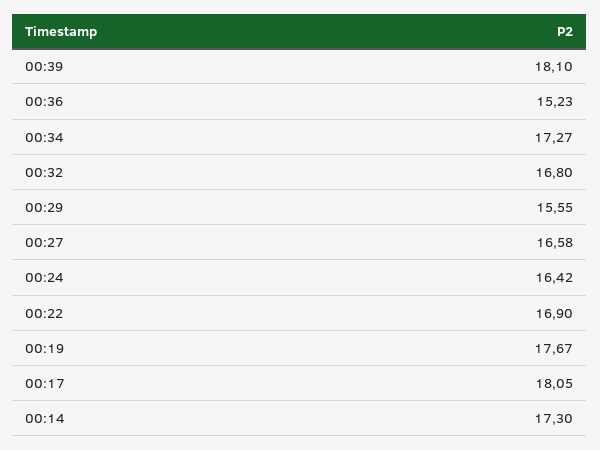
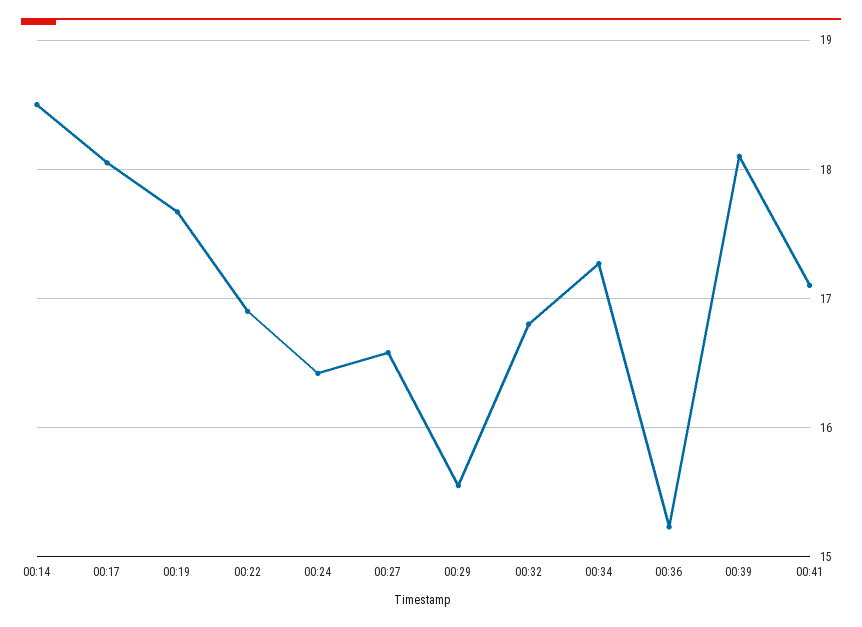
00:14: 17.3 -> 18.5
00:41: none -> 17.1

